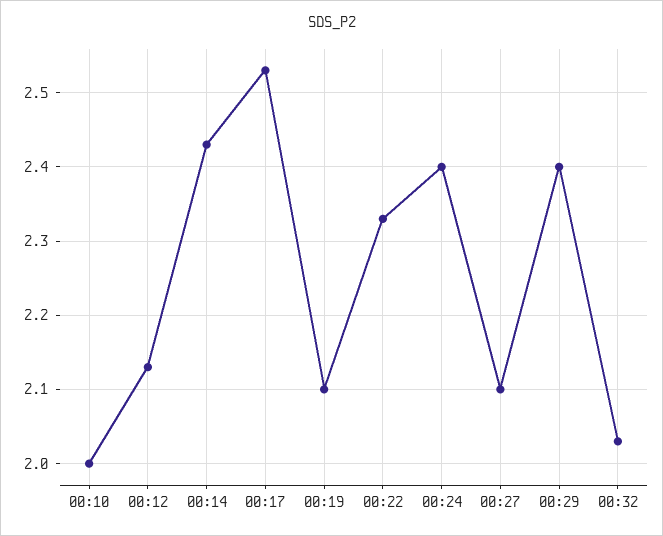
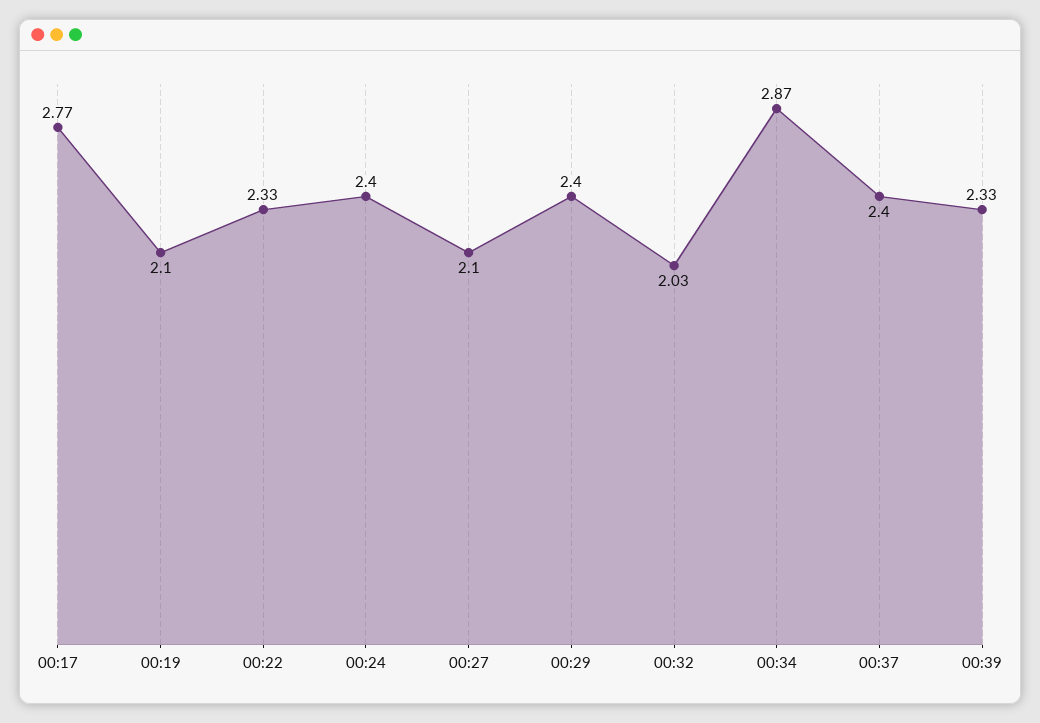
00:10: 2 -> none
00:12: 2.13 -> none
00:14: 2.43 -> none
00:17: 2.53 -> 2.77
00:34: none -> 2.87
00:37: none -> 2.4
00:39: none -> 2.33

